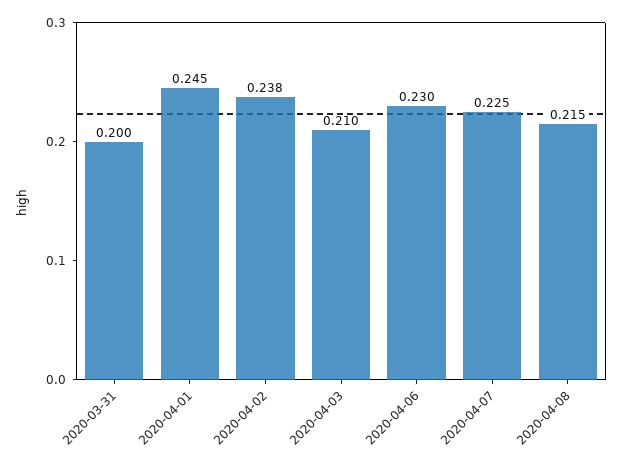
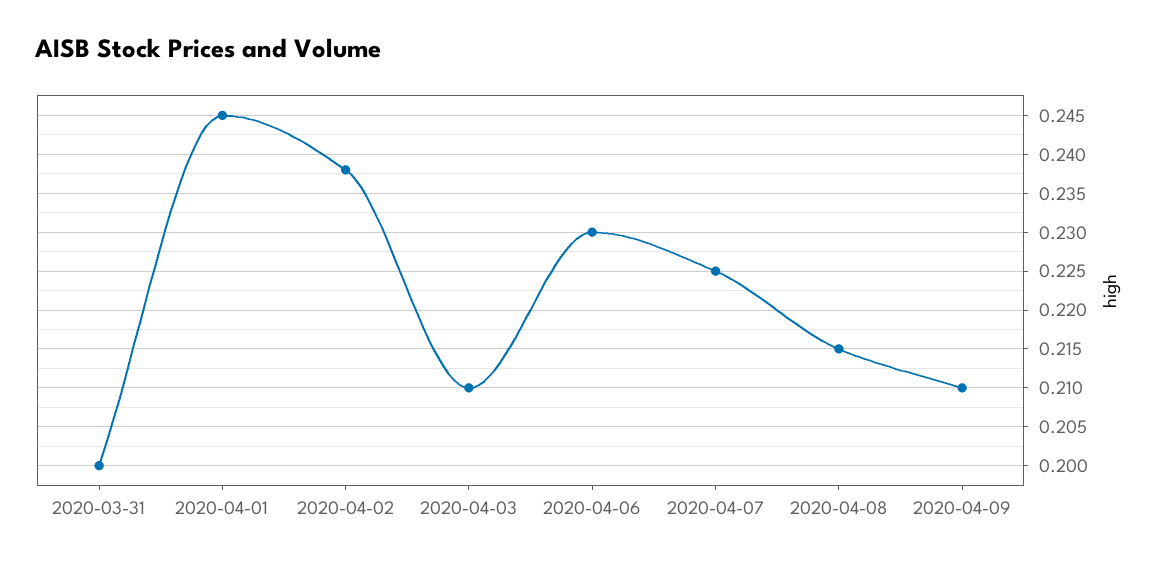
2020-04-09: none -> 0.21

